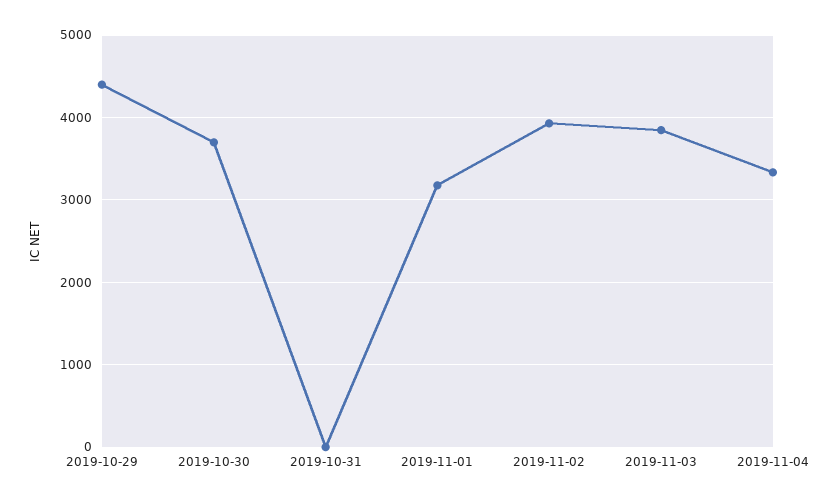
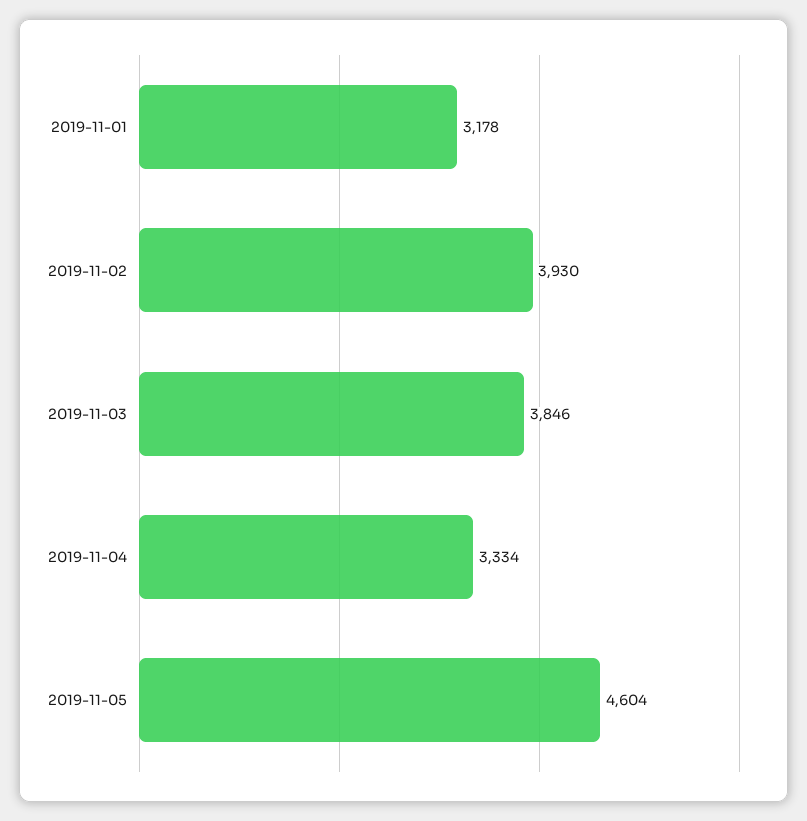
2019-10-29: 4400 -> none
2019-10-30: 3700 -> none
2019-10-31: 0 -> none
2019-11-05: none -> 4604

